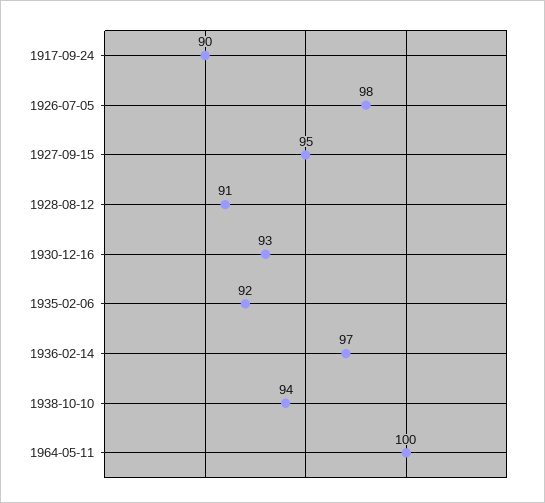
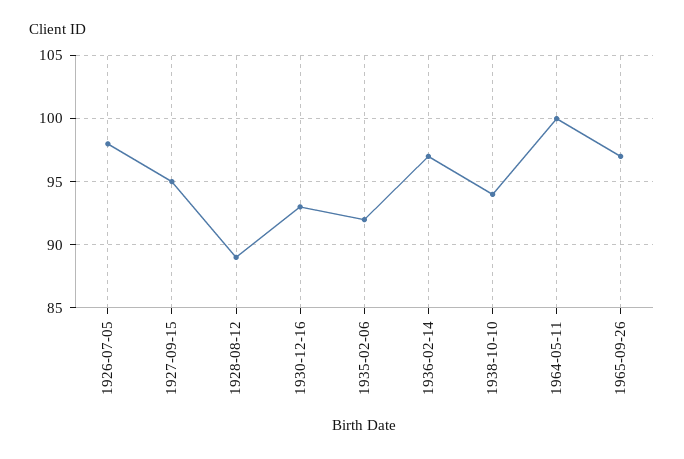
1917-09-24: 90 -> none
1928-08-12: 91 -> 89
1965-09-26: none -> 97

